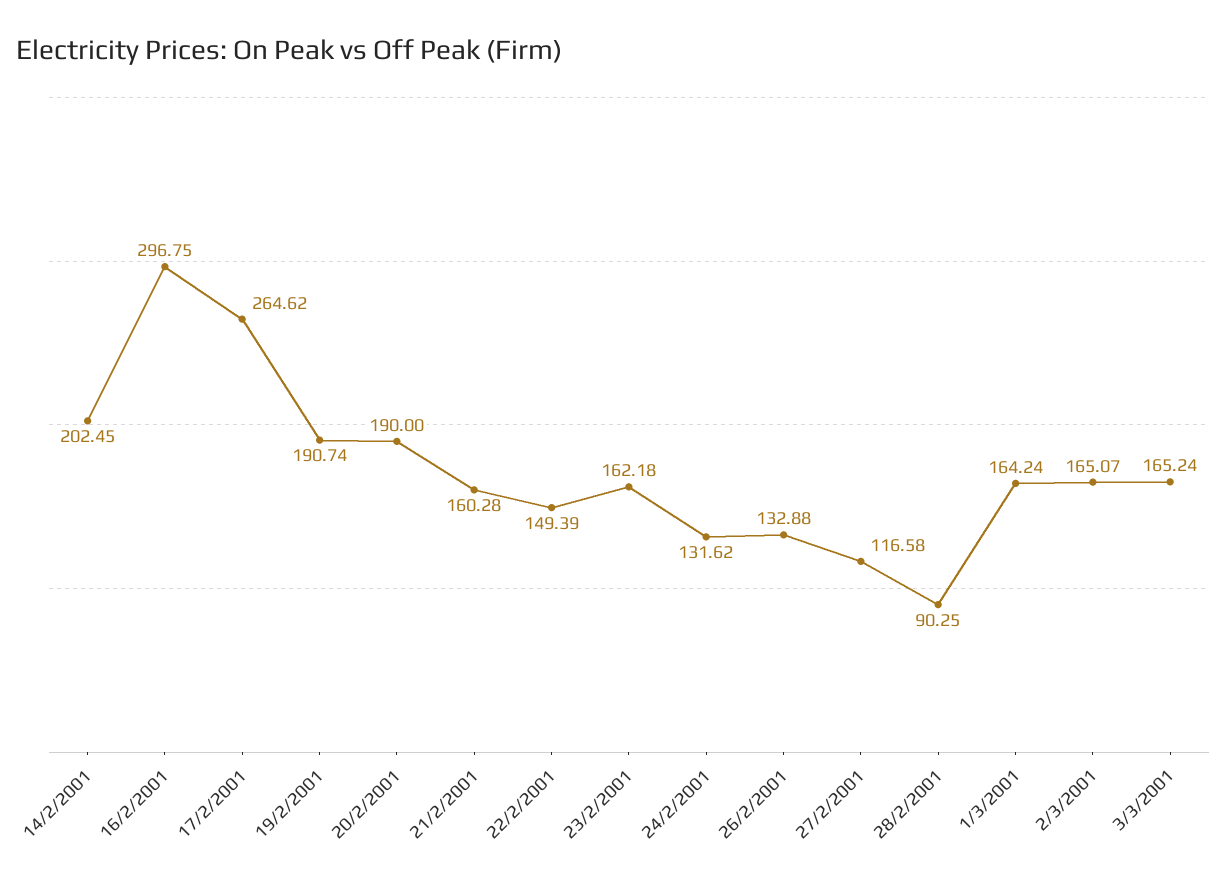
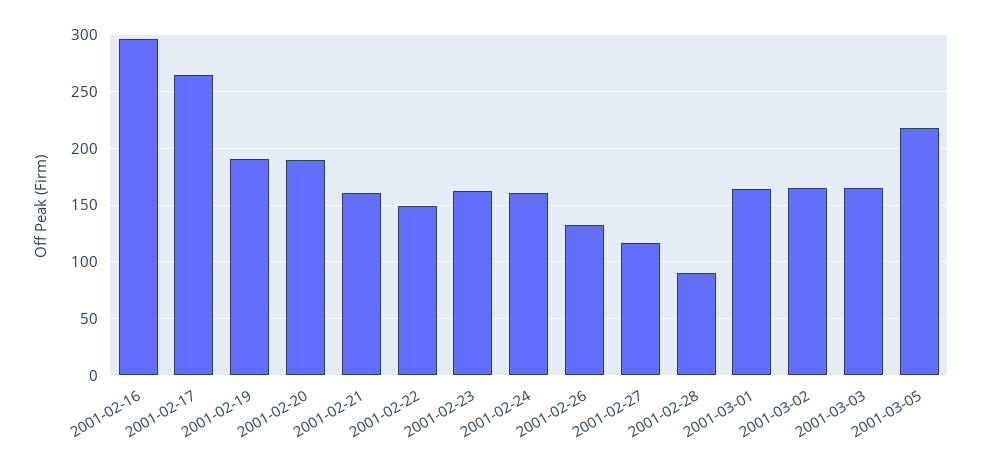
14/2/2001: 202.45 -> none
24/2/2001: 131.62 -> 160
2001-03-05: none -> 220

